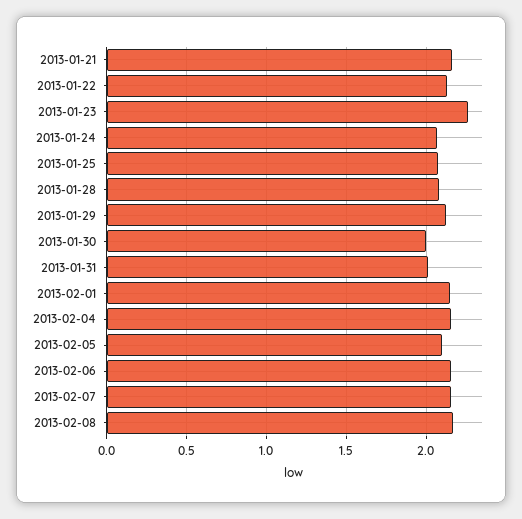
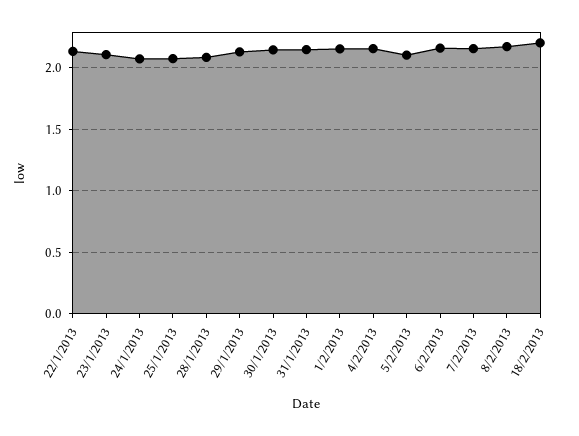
2013-01-21: 2.15 -> none
2013-01-23: 2.25 -> 2.1
2013-01-30: 2 -> 2.15
2013-01-31: 2 -> 2.15
18/2/2013: none -> 2.2

